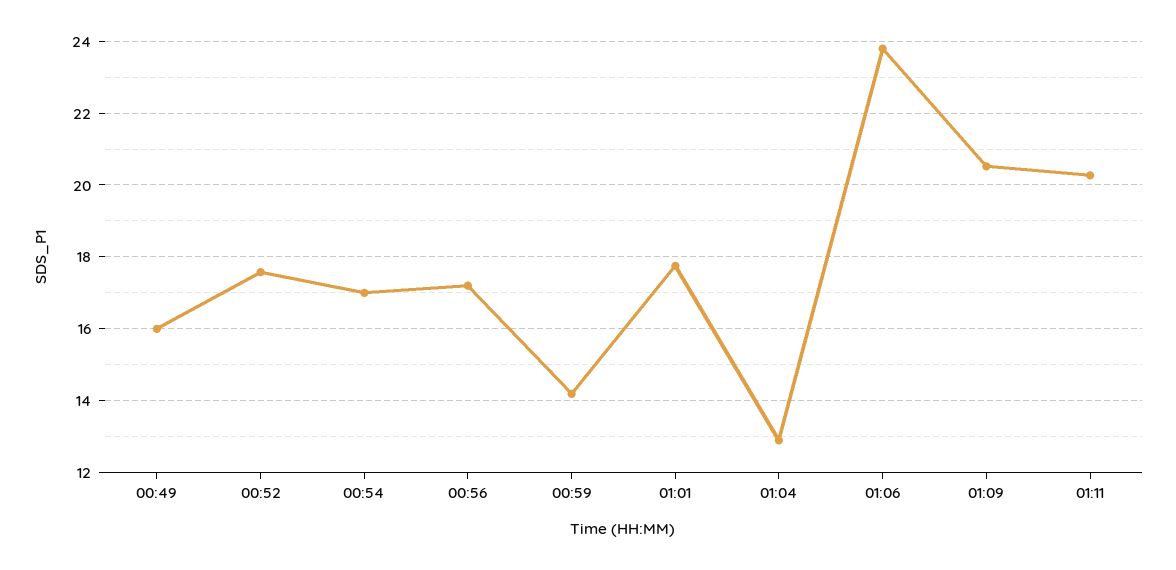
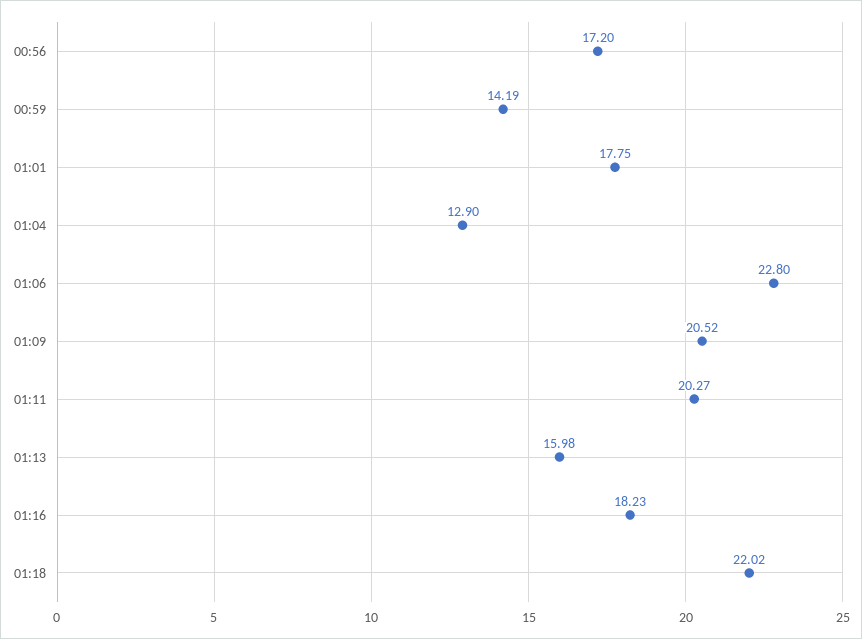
00:49: 16 -> none
00:52: 17.6 -> none
00:54: 17 -> none
01:06: 23.8 -> 22.8
01:13: none -> 15.98
01:16: none -> 18.23
01:18: none -> 22.02

